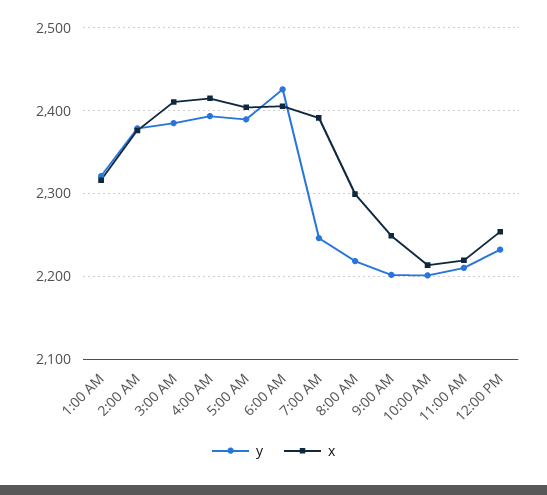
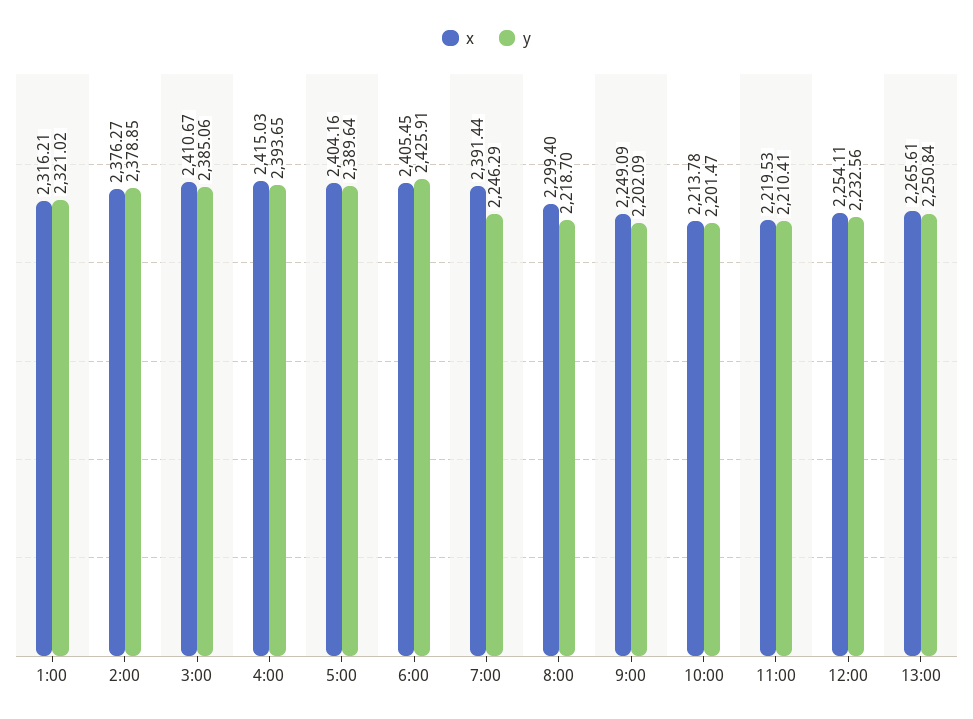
x, 13:00: none -> 2265.61
y, 13:00: none -> 2250.84

